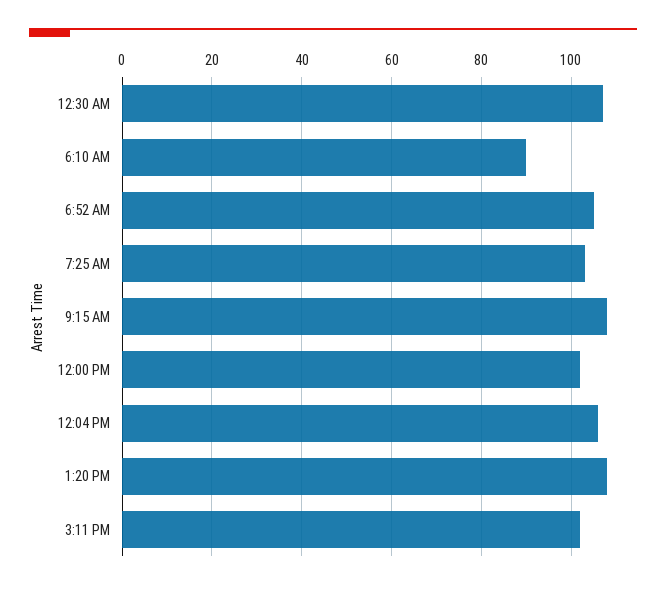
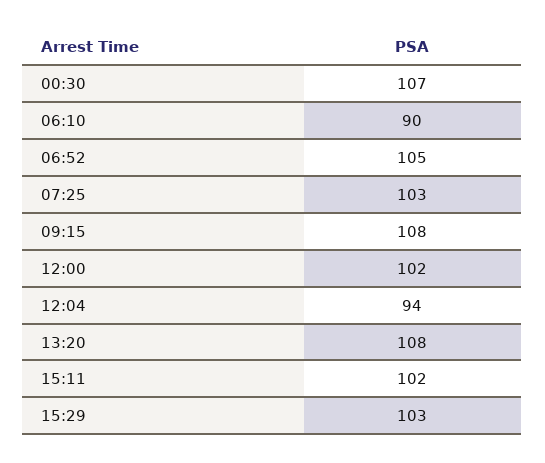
12:04 PM: 105 -> 94
15:29: none -> 103

